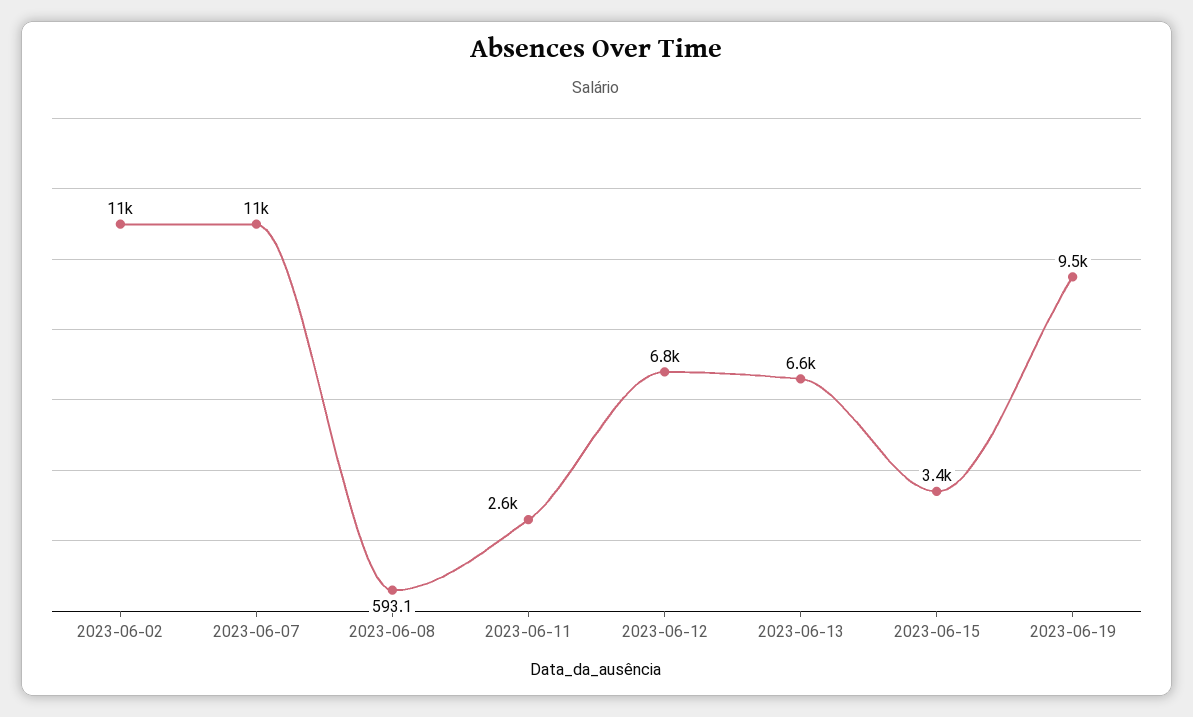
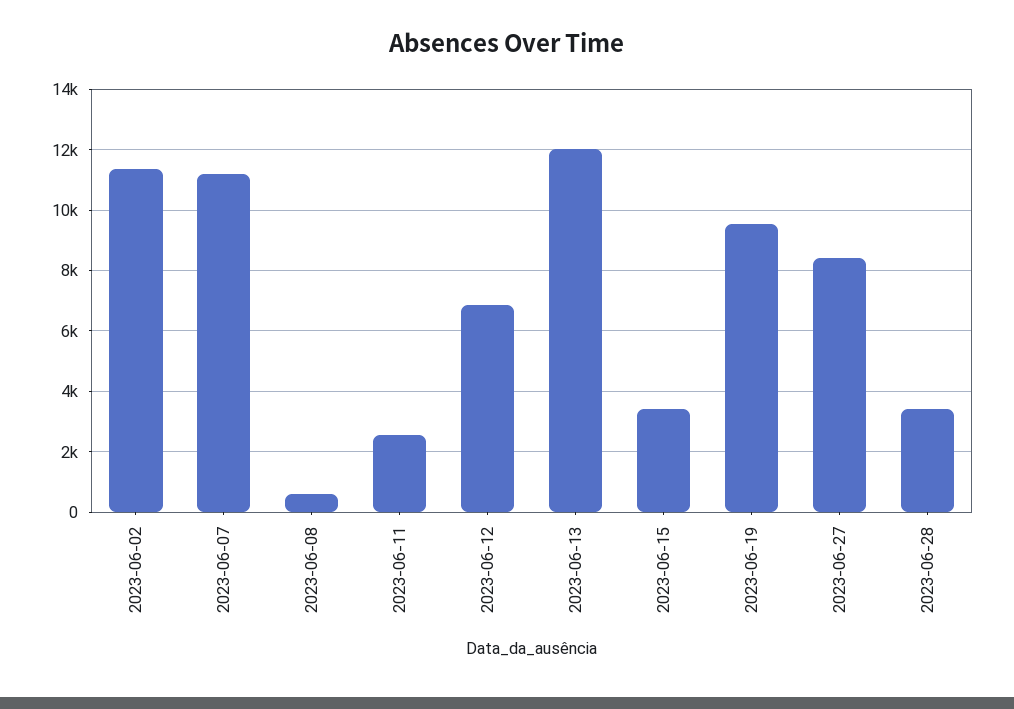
2023-06-13: 6600 -> 12000
2023-06-27: none -> 8400
2023-06-28: none -> 3400

